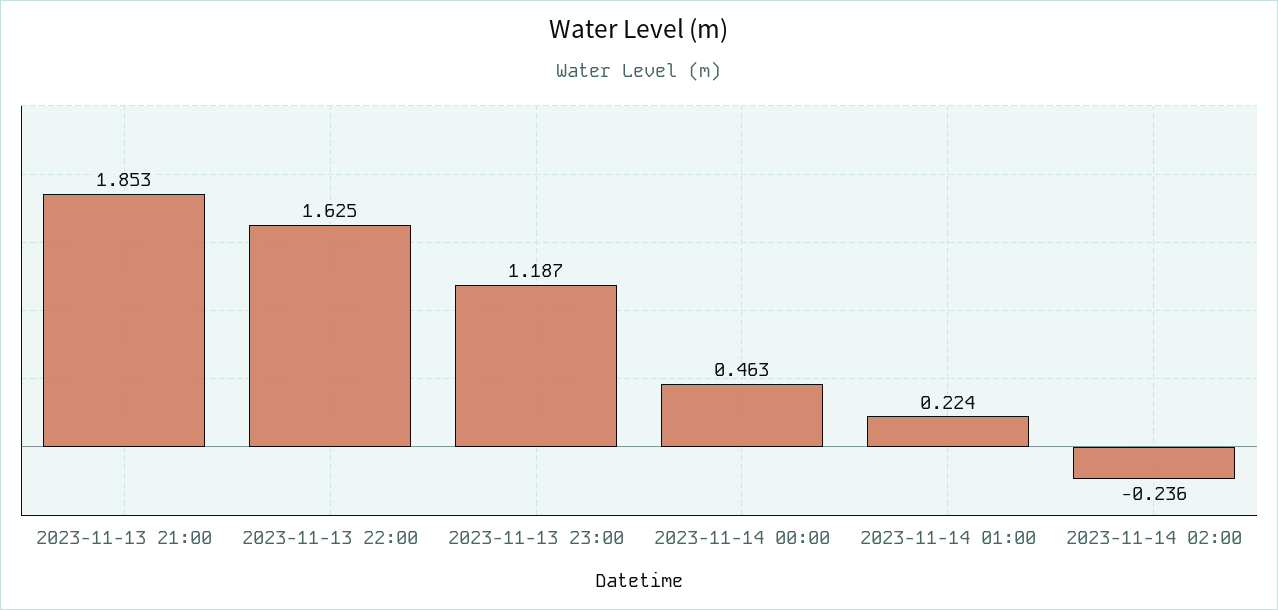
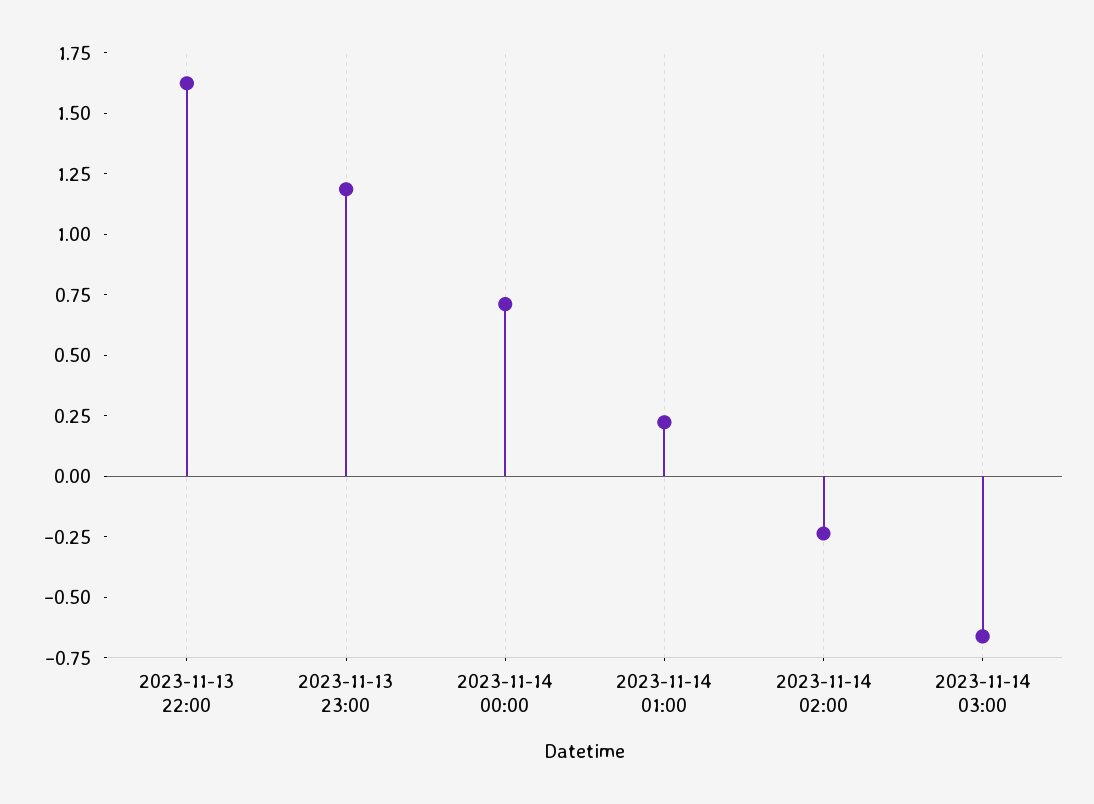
2023-11-13 21:00: 1.853 -> none
2023-11-14 00:00: 0.463 -> 0.7
2023-11-14 03:00: none -> -0.65

